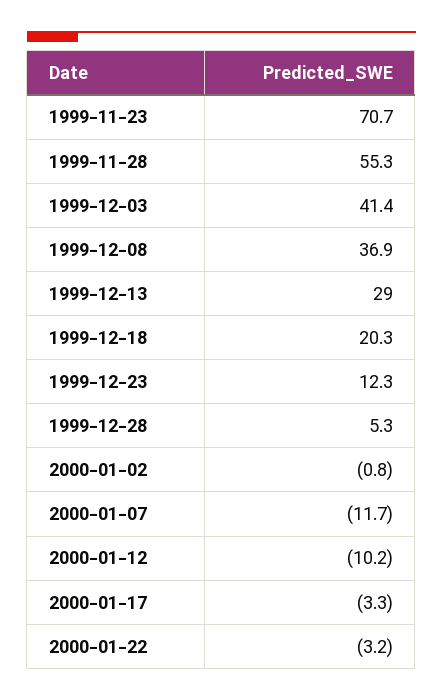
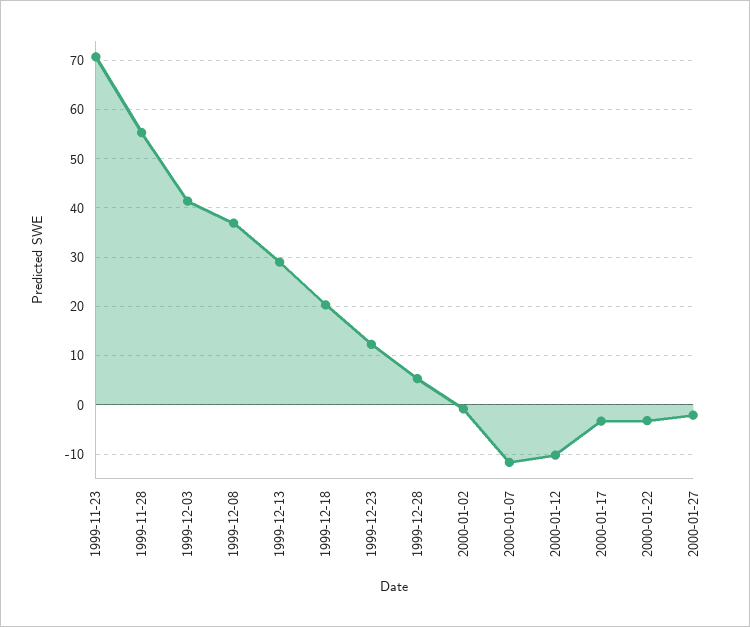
2000-01-27: none -> -2

